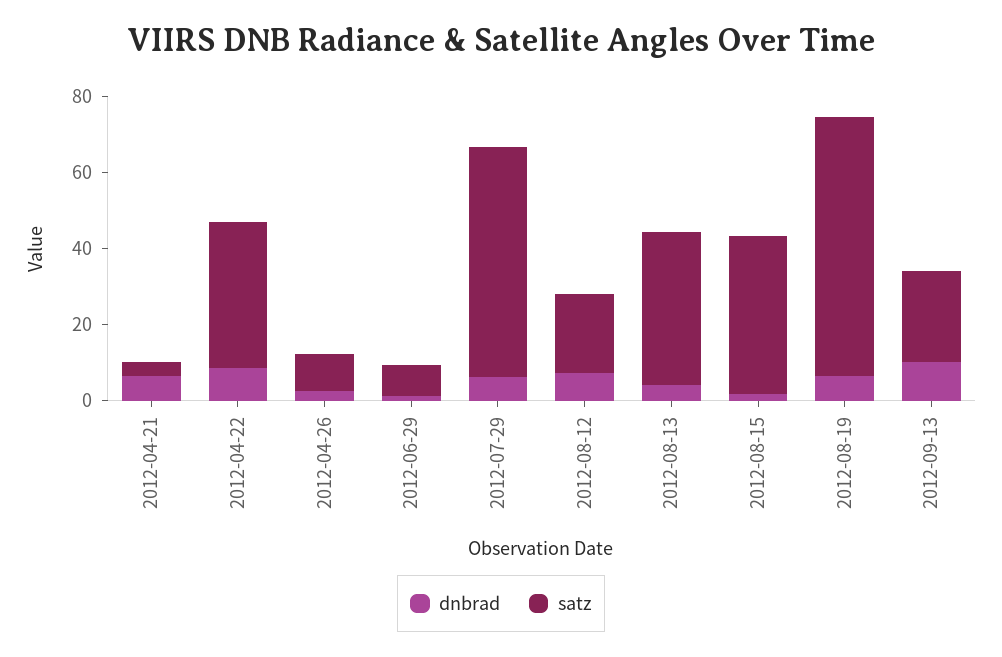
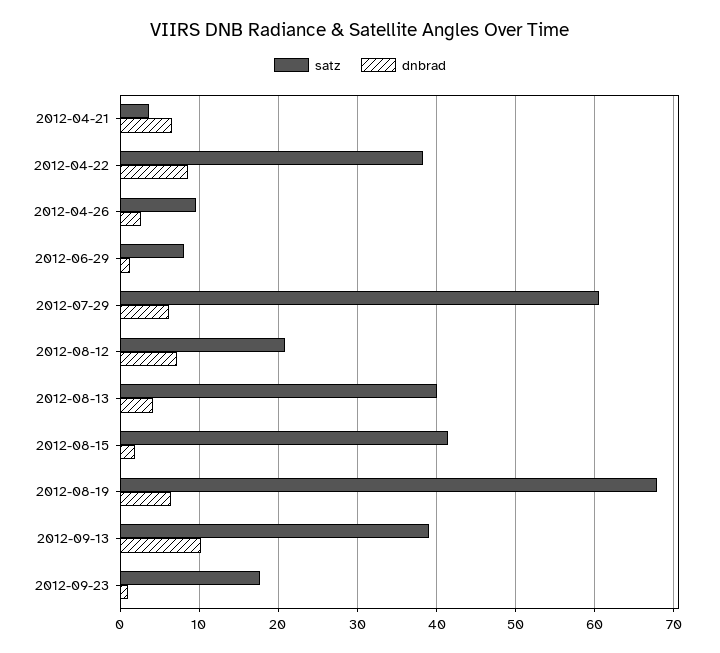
satz, 2012-09-13: 25 -> 39
satz, 2012-09-23: none -> 18
dnbrad, 2012-09-23: none -> 1

